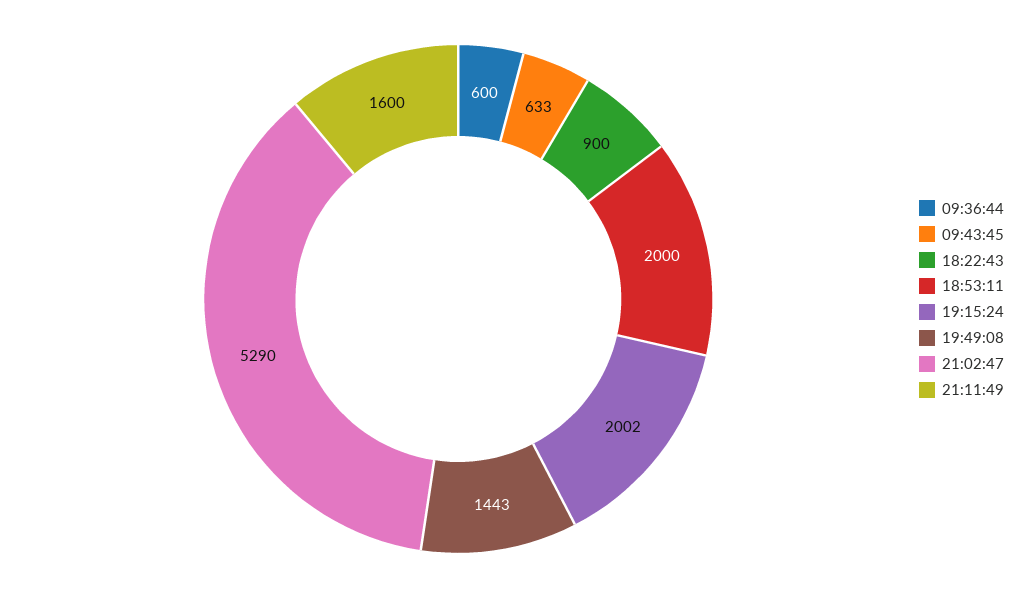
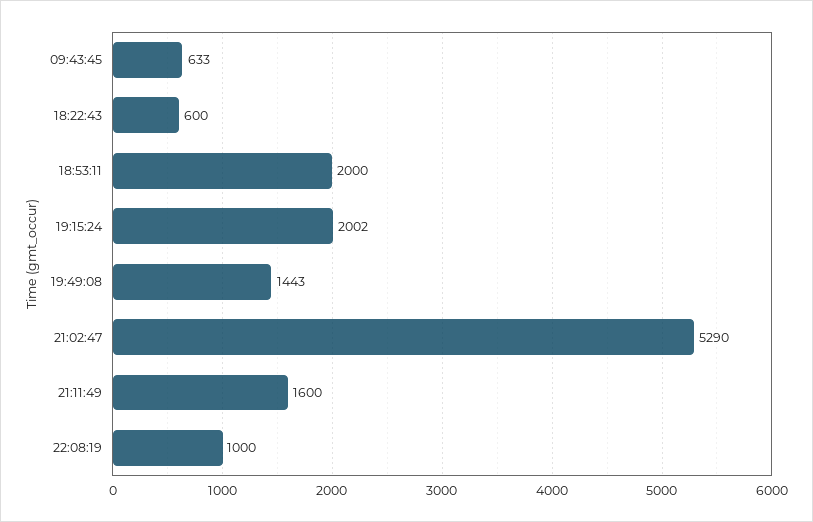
09:36:44: 600 -> none
18:22:43: 900 -> 600
22:08:19: none -> 1000

